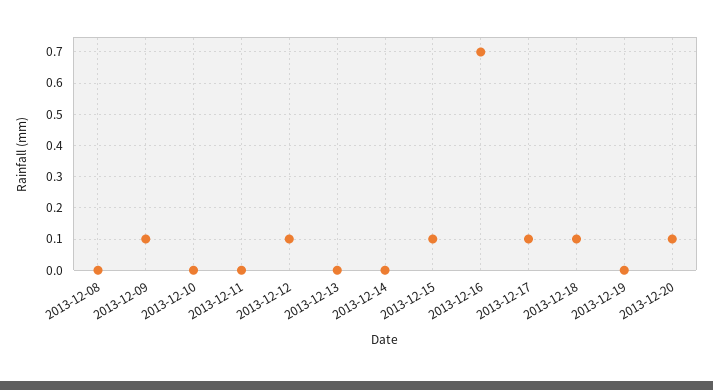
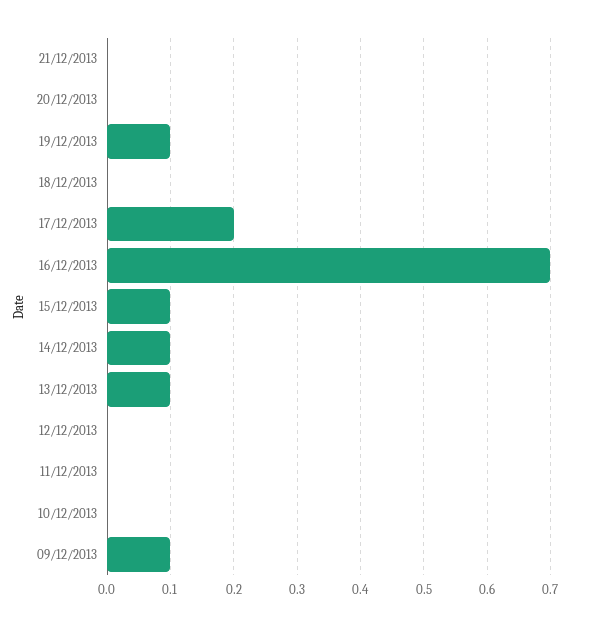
2013-12-08: 0 -> none
2013-12-12: 0.1 -> 0
2013-12-13: 0 -> 0.1
2013-12-14: 0 -> 0.1
2013-12-17: 0.1 -> 0.2
2013-12-18: 0.1 -> 0
2013-12-19: 0 -> 0.1
2013-12-20: 0.1 -> 0
21/12/2013: none -> 0

